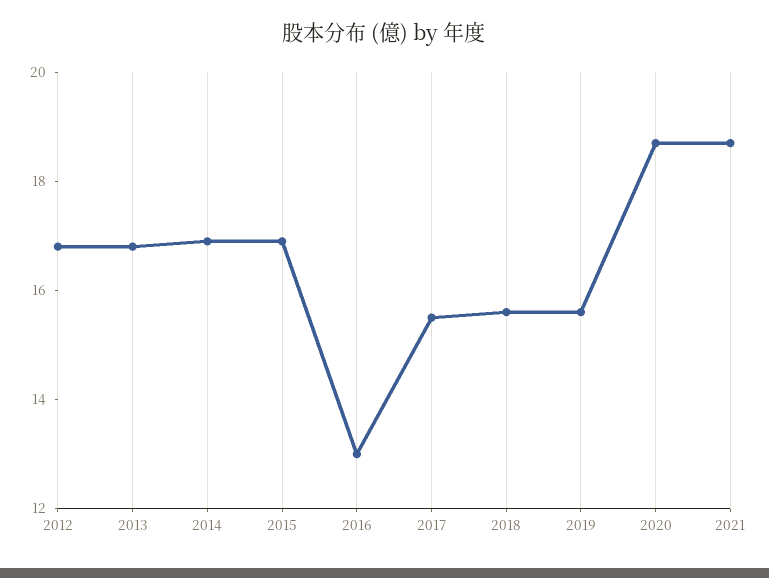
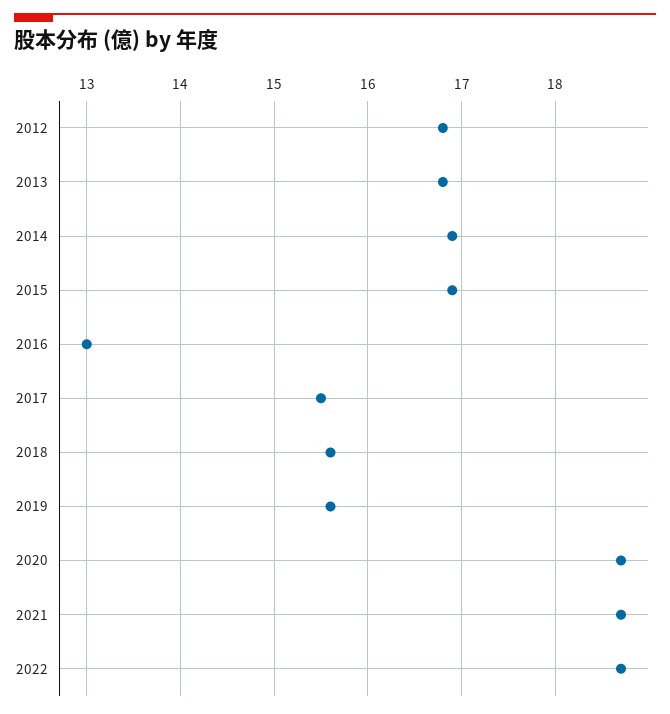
2022: none -> 18.7

